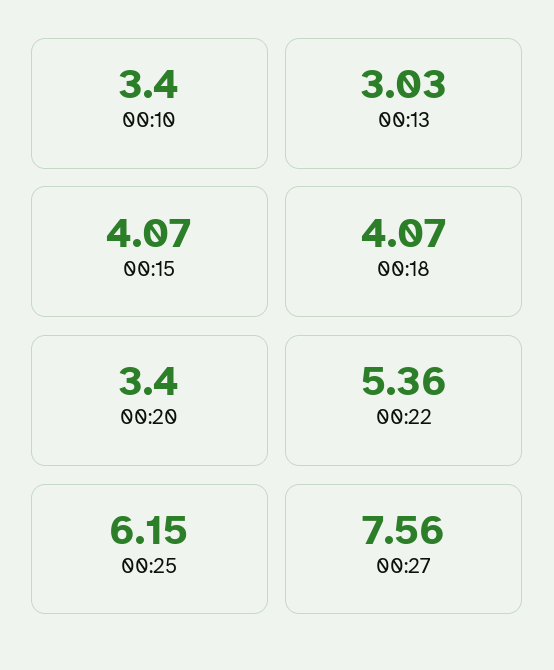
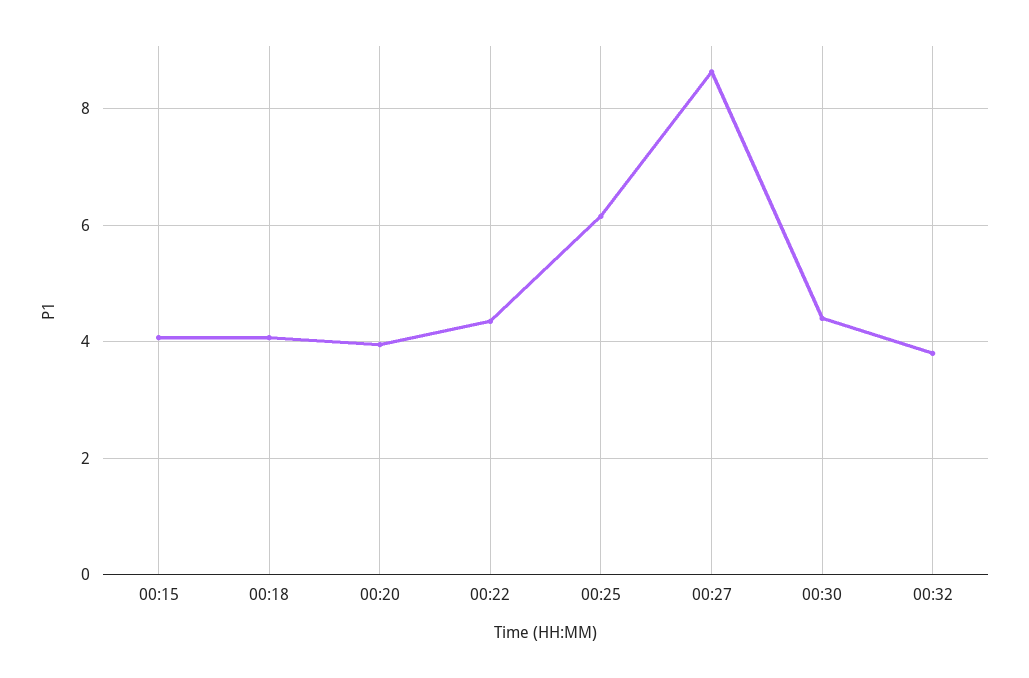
00:10: 3.4 -> none
00:13: 3.03 -> none
00:20: 3.4 -> 4
00:22: 5.36 -> 4.4
00:27: 7.56 -> 8.6
00:30: none -> 4.4
00:32: none -> 3.8

